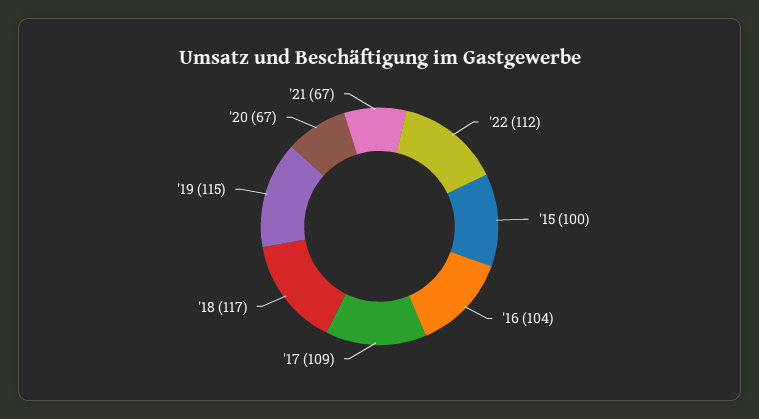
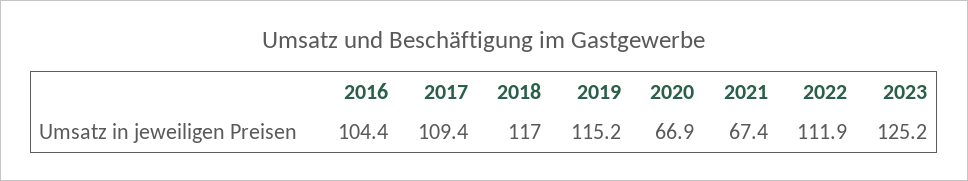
'15: 100 -> none
2023: none -> 125.2

